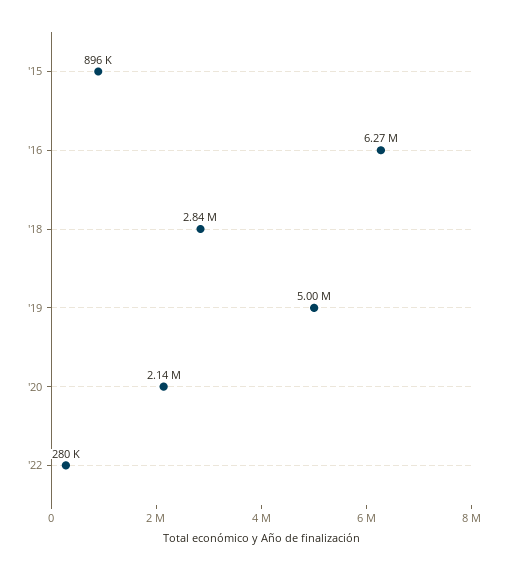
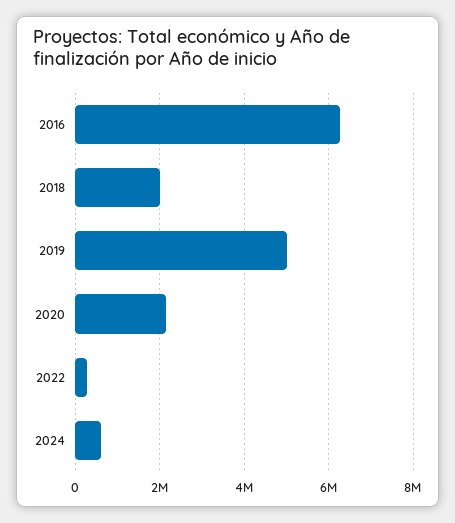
'15: 896000 -> none
'18: 2840000 -> 2000000
2024: none -> 600000

